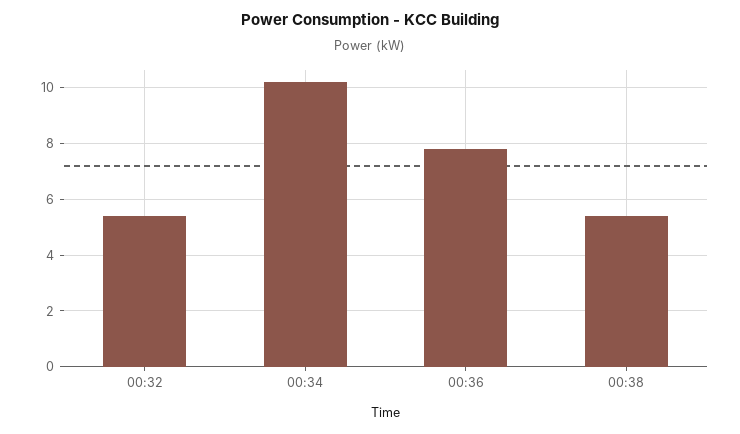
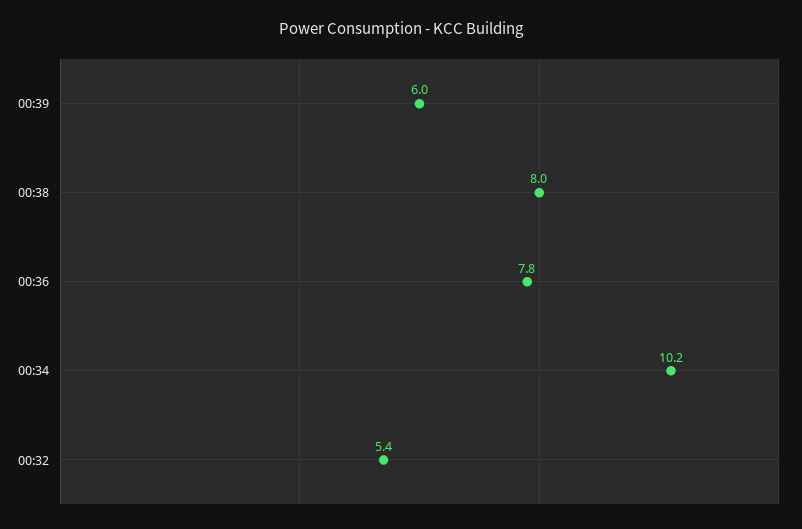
00:38: 5.5 -> 8
00:39: none -> 6

